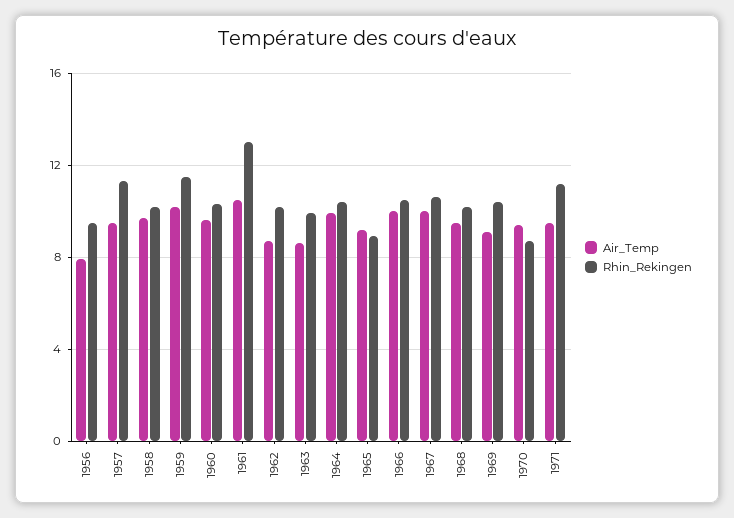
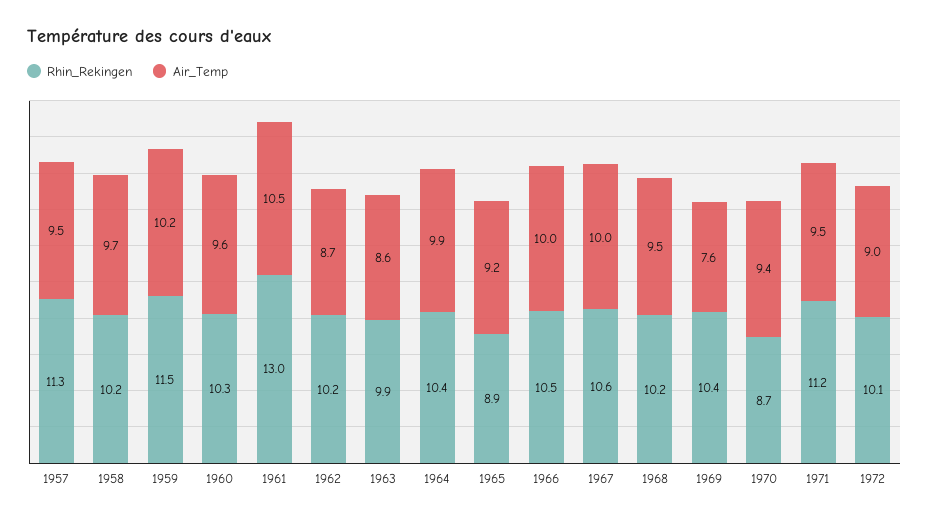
Air_Temp, 1956: 8 -> none
Rhin_Rekingen, 1956: 9.5 -> none
Air_Temp, 1969: 9 -> 7.6
Rhin_Rekingen, 1972: none -> 10.1
Air_Temp, 1972: none -> 9

